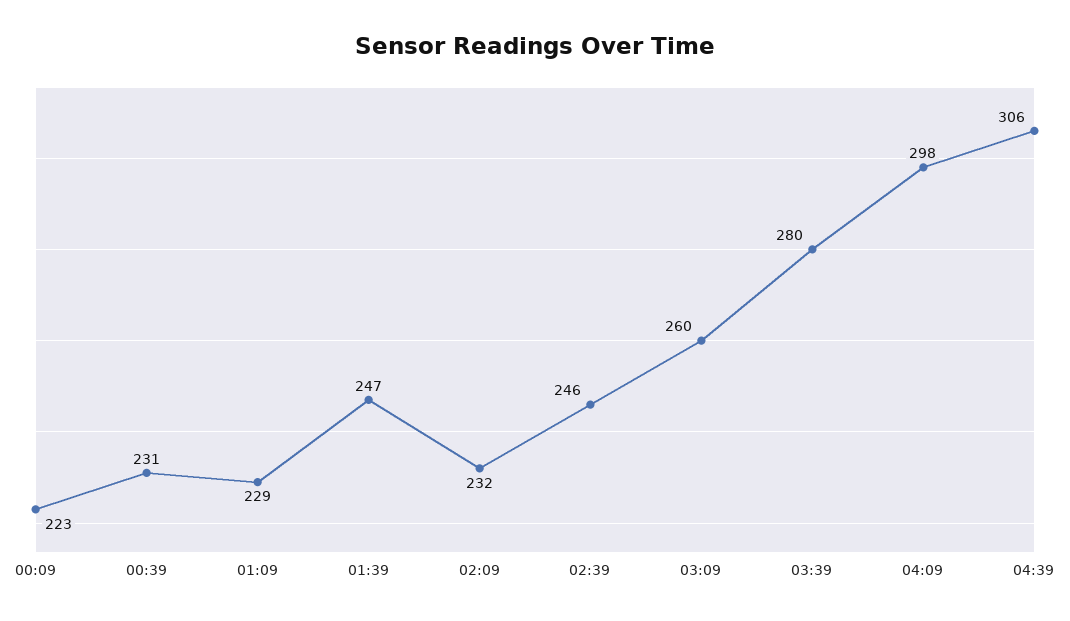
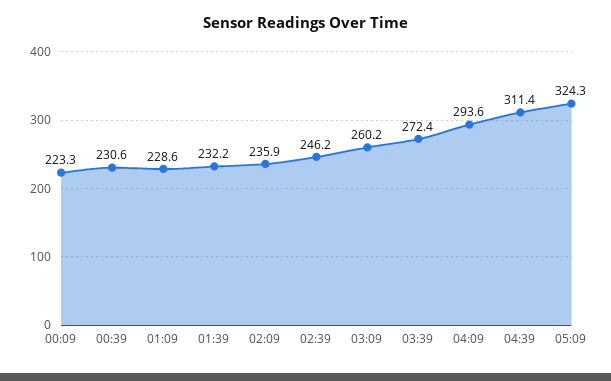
01:39: 247 -> 232.2
02:09: 232 -> 235.9
03:39: 280 -> 272.4
04:09: 298 -> 293.6
04:39: 306 -> 311.4
05:09: none -> 324.3

